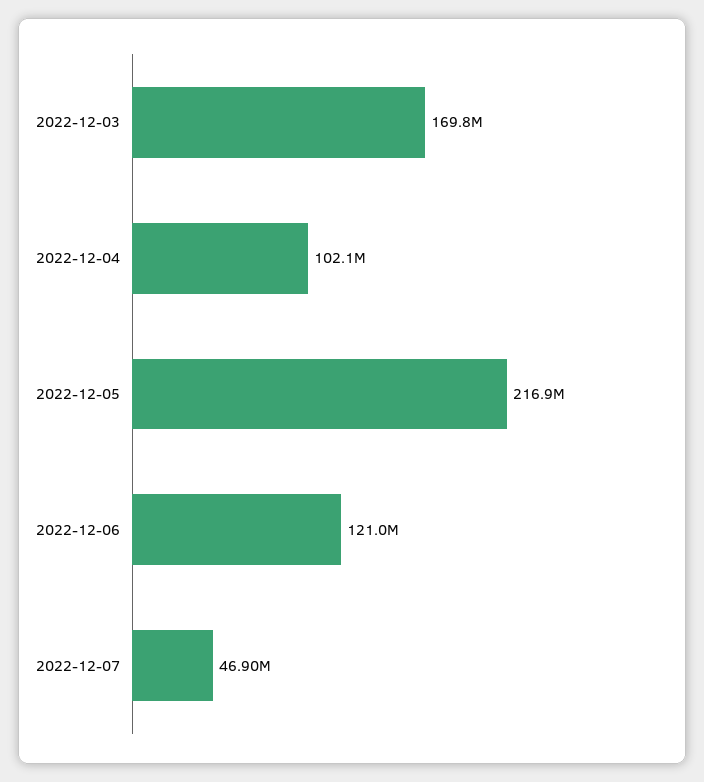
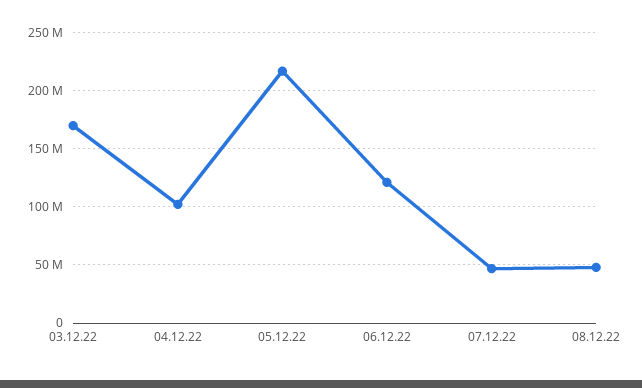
08.12.22: none -> 50000000

